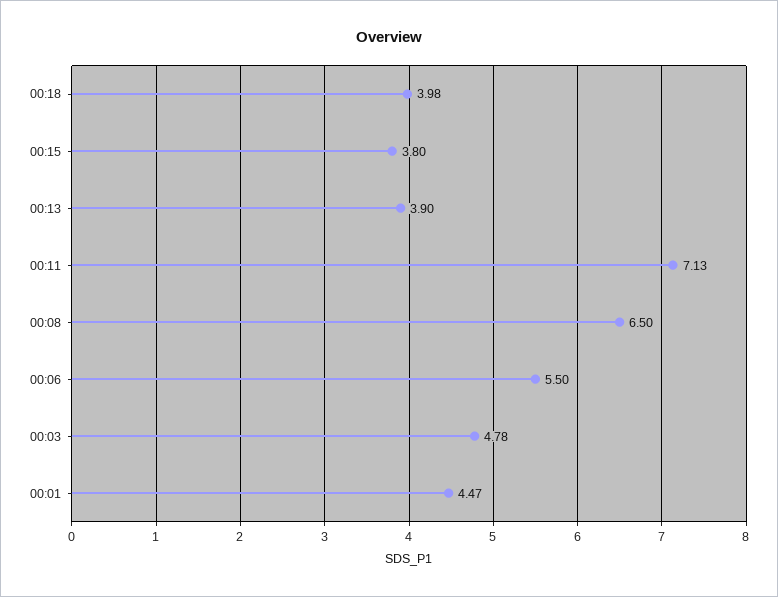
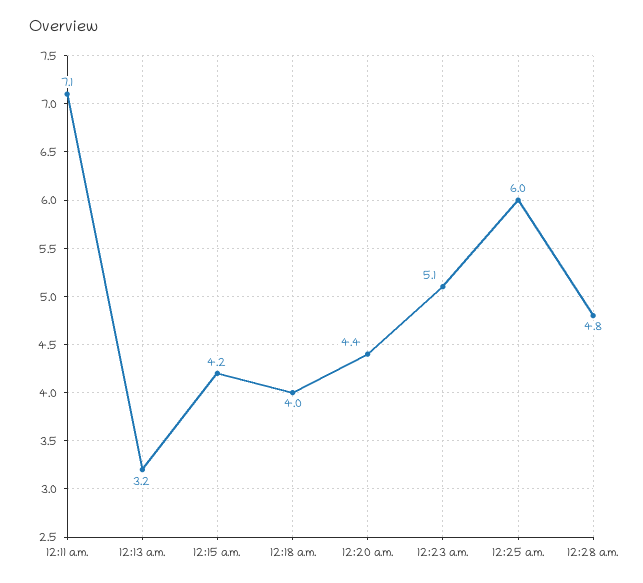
00:15: 3.8 -> 4.2
00:13: 3.9 -> 3.2
00:08: 6.5 -> none
00:06: 5.5 -> none
00:03: 4.78 -> none
00:01: 4.47 -> none
12:20 a.m.: none -> 4.4
12:23 a.m.: none -> 5.1
12:25 a.m.: none -> 6
12:28 a.m.: none -> 4.8

